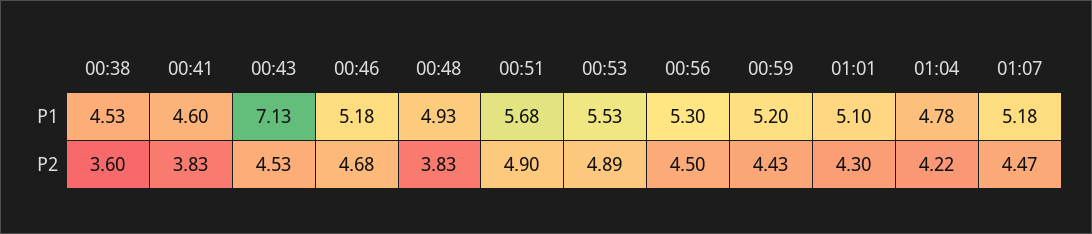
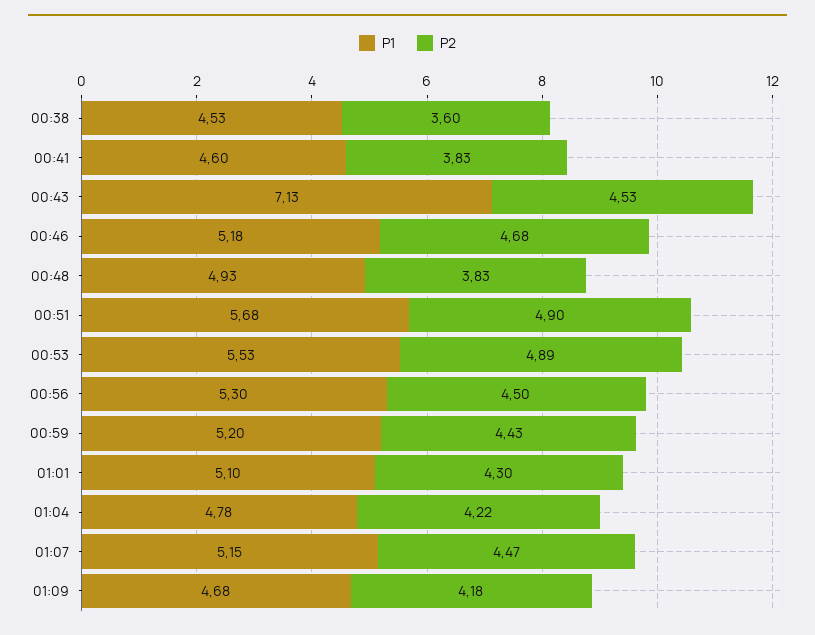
P1, 01:07: 5.18 -> 5.15
P1, 01:09: none -> 4.68
P2, 01:09: none -> 4.18

